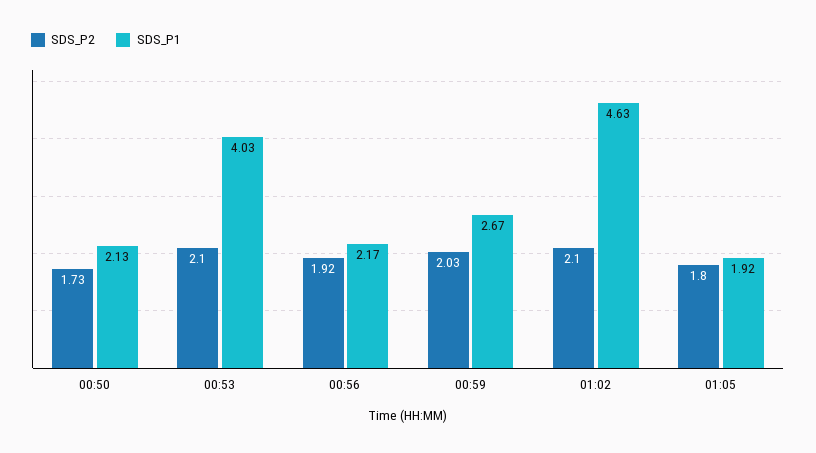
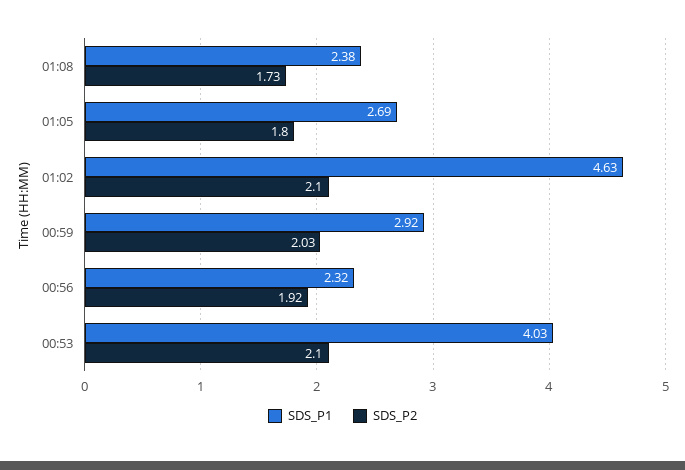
SDS_P2, 00:50: 1.73 -> none
SDS_P1, 00:50: 2.13 -> none
SDS_P1, 00:56: 2.17 -> 2.32
SDS_P1, 00:59: 2.67 -> 2.92
SDS_P1, 01:05: 1.92 -> 2.69
SDS_P1, 01:08: none -> 2.38
SDS_P2, 01:08: none -> 1.73

